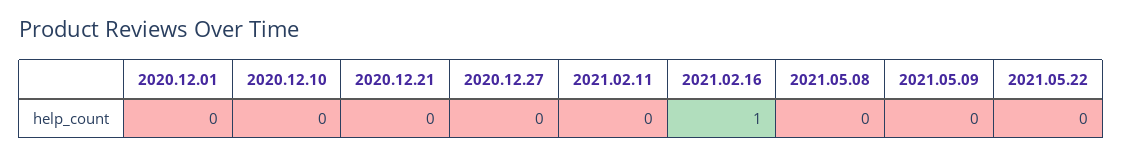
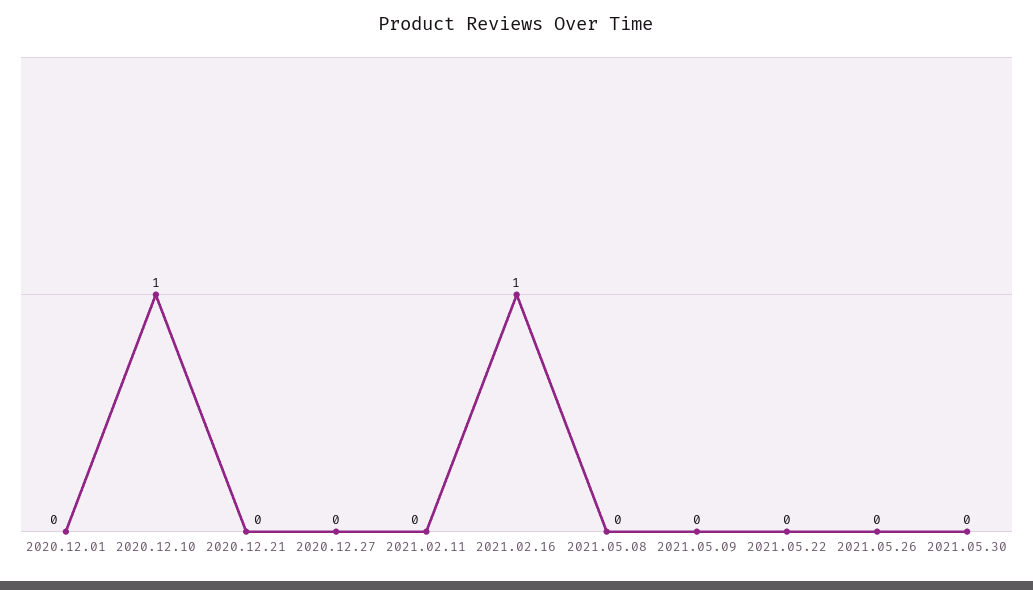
2020.12.10: 0 -> 1
2021.05.26: none -> 0
2021.05.30: none -> 0

